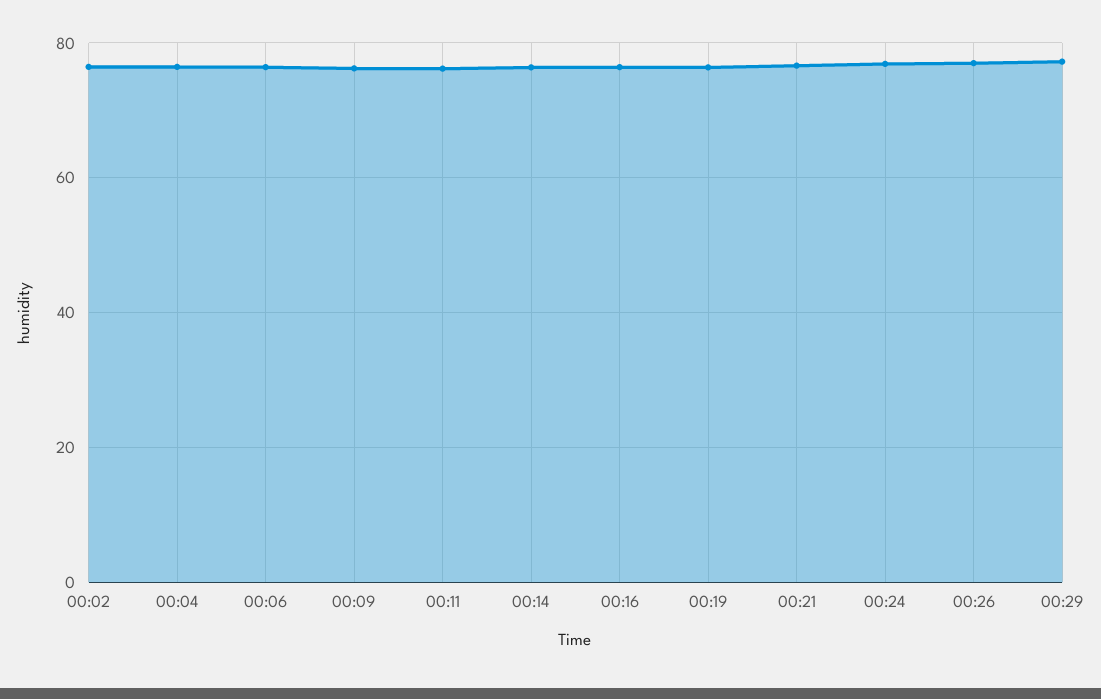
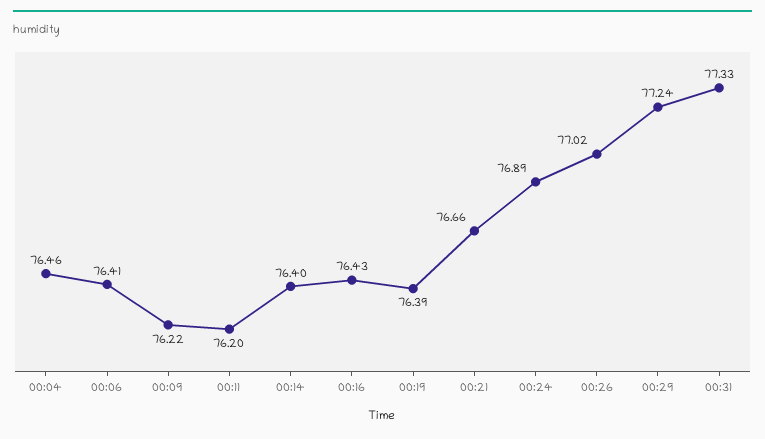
00:02: 76 -> none
00:31: none -> 77.33

